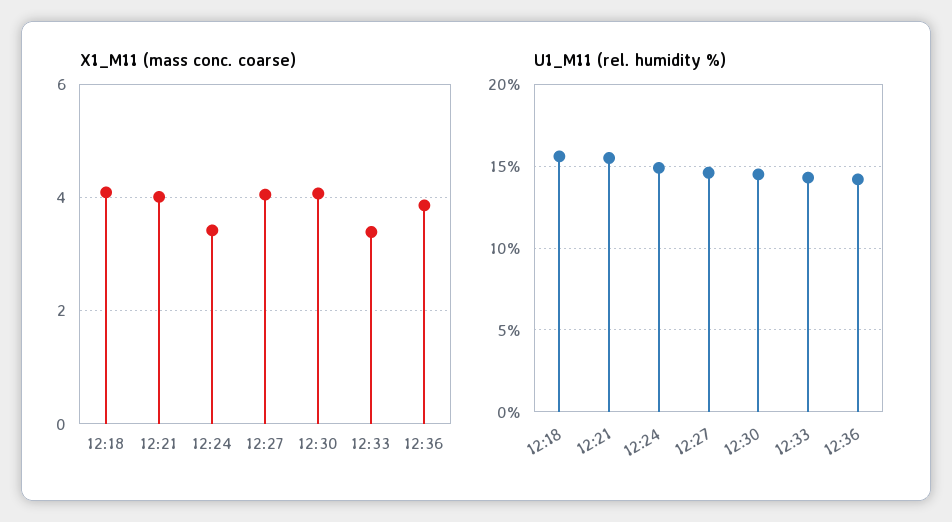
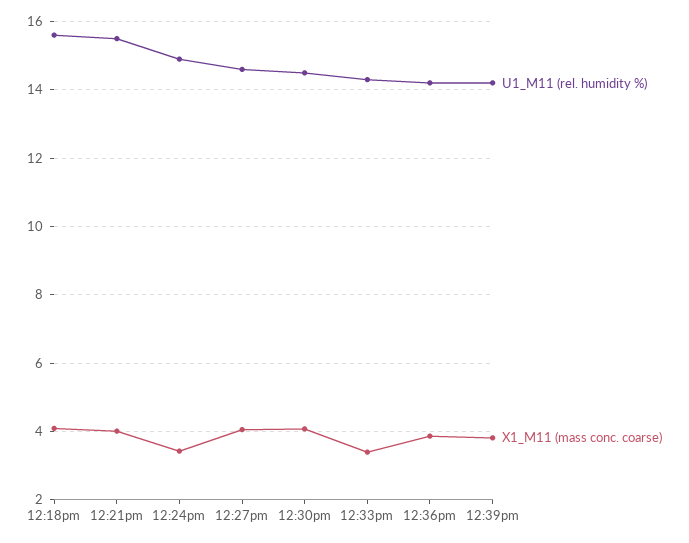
U1_M11 (rel. humidity %), 12:39pm: none -> 14.2
X1_M11 (mass conc. coarse), 12:39pm: none -> 3.8

